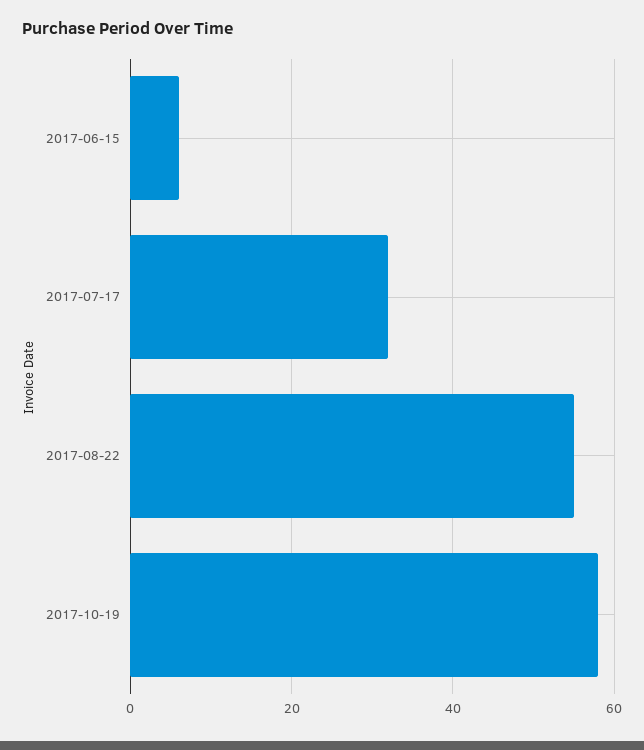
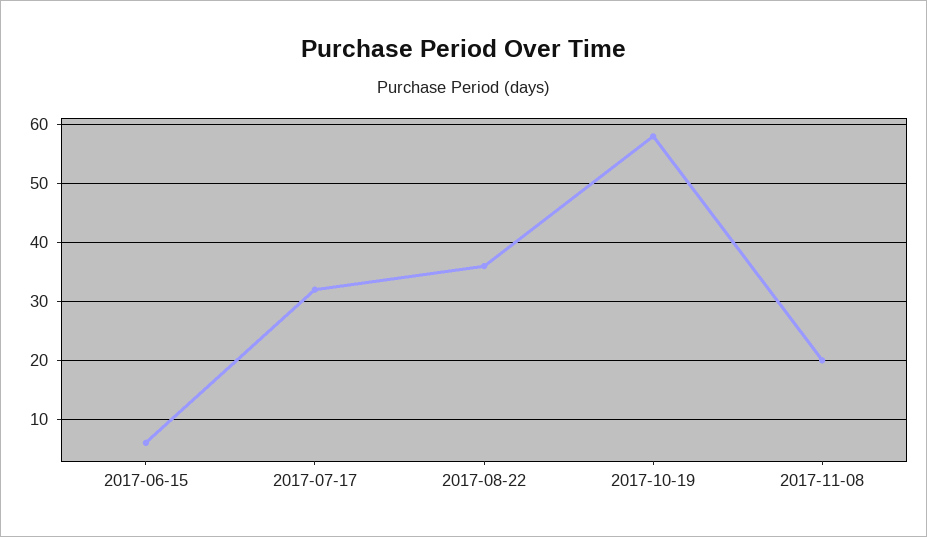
2017-08-22: 55 -> 35
2017-11-08: none -> 20

